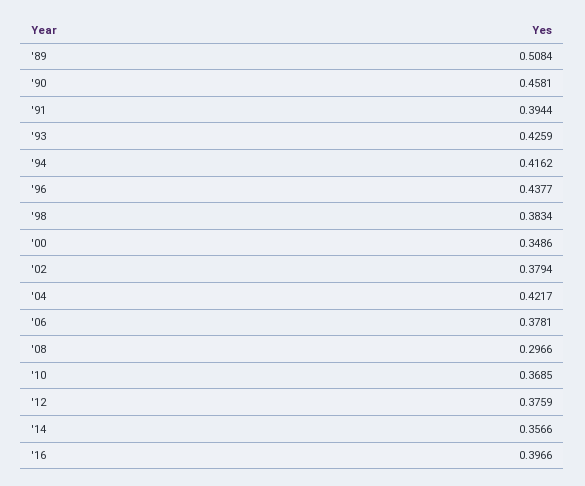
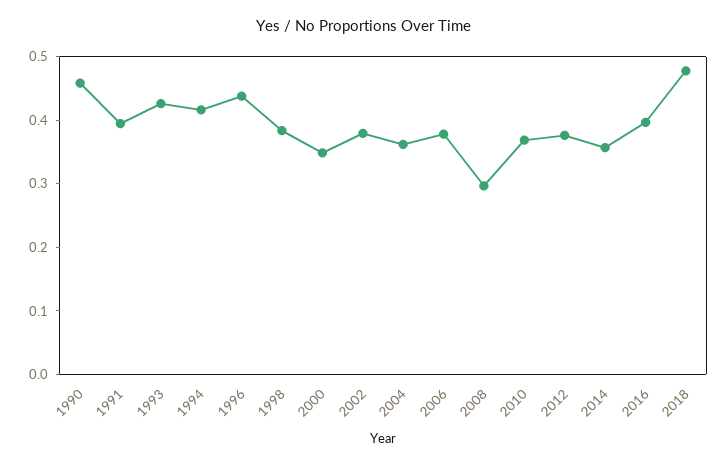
'89: 0.5084 -> none
'04: 0.4217 -> 0.36
2018: none -> 0.48

